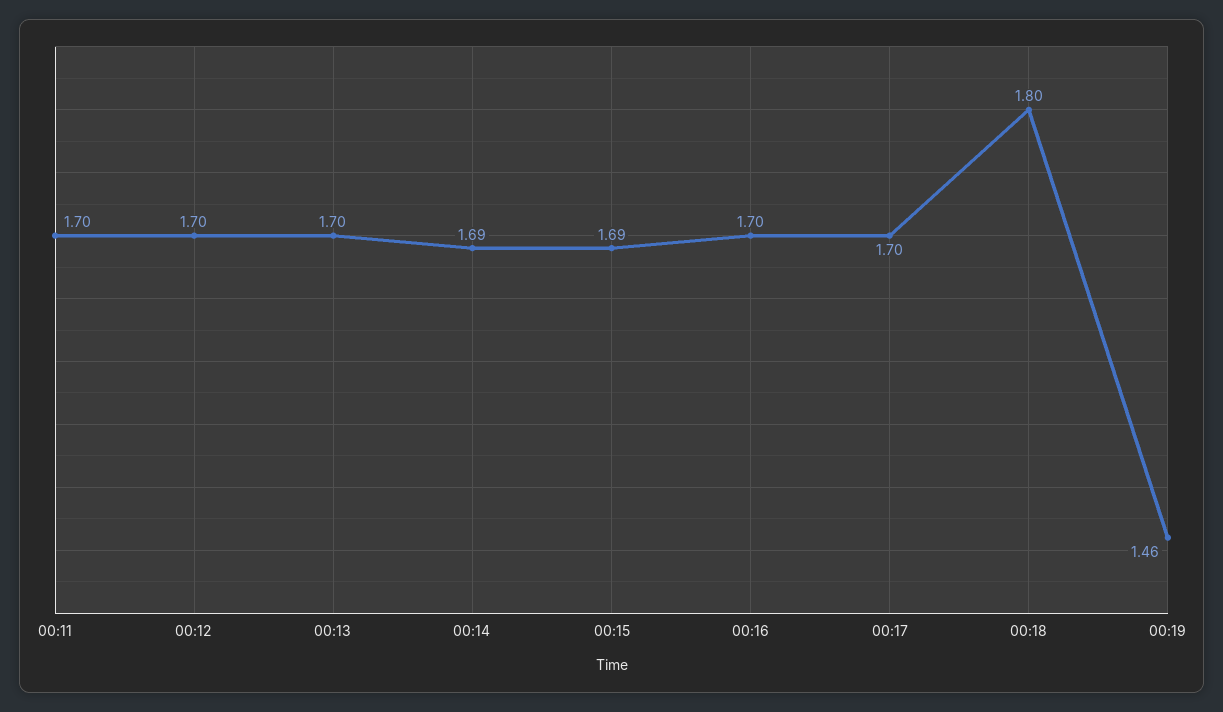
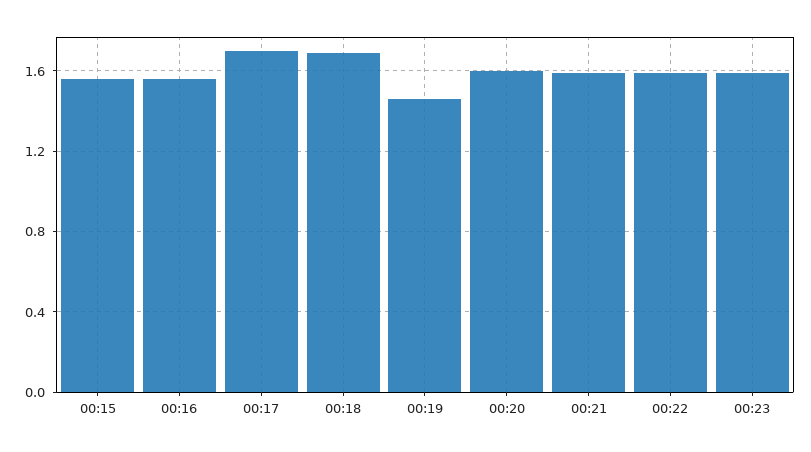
00:11: 1.7 -> none
00:12: 1.7 -> none
00:13: 1.7 -> none
00:14: 1.69 -> none
00:15: 1.69 -> 1.55
00:16: 1.7 -> 1.55
00:18: 1.8 -> 1.7
00:20: none -> 1.6
00:21: none -> 1.6
00:22: none -> 1.6
00:23: none -> 1.6

